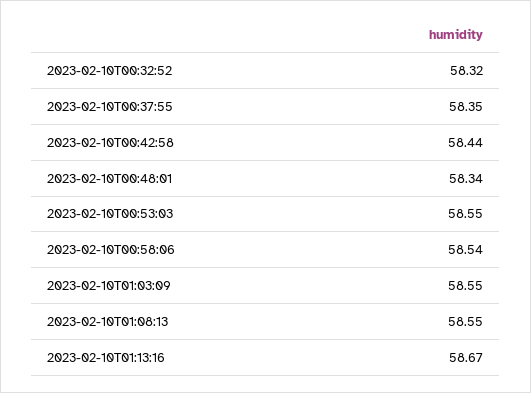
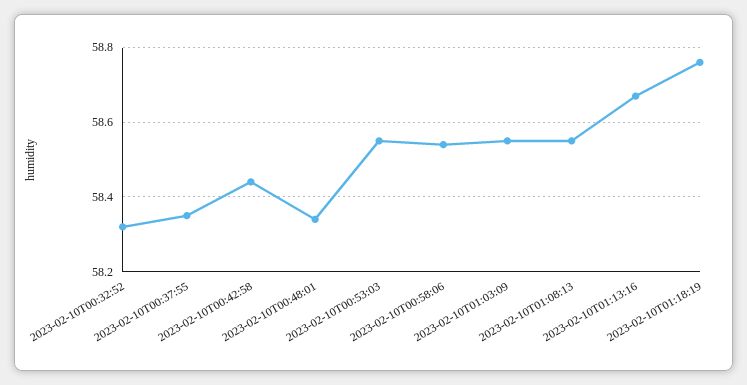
2023-02-10T01:18:19: none -> 58.75

